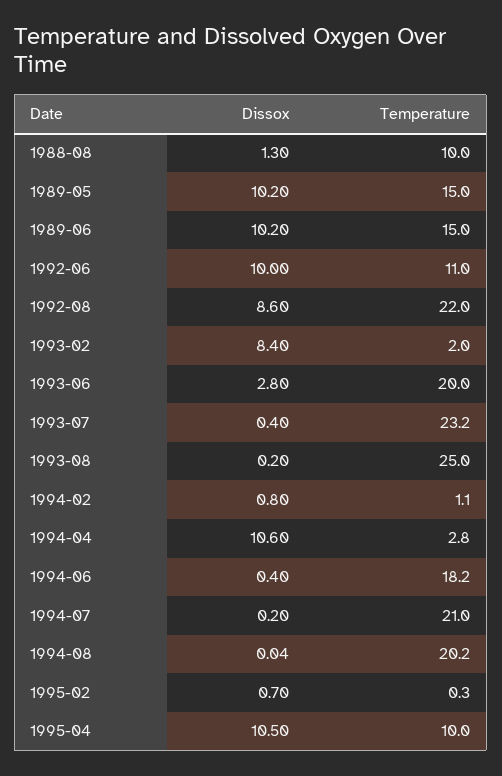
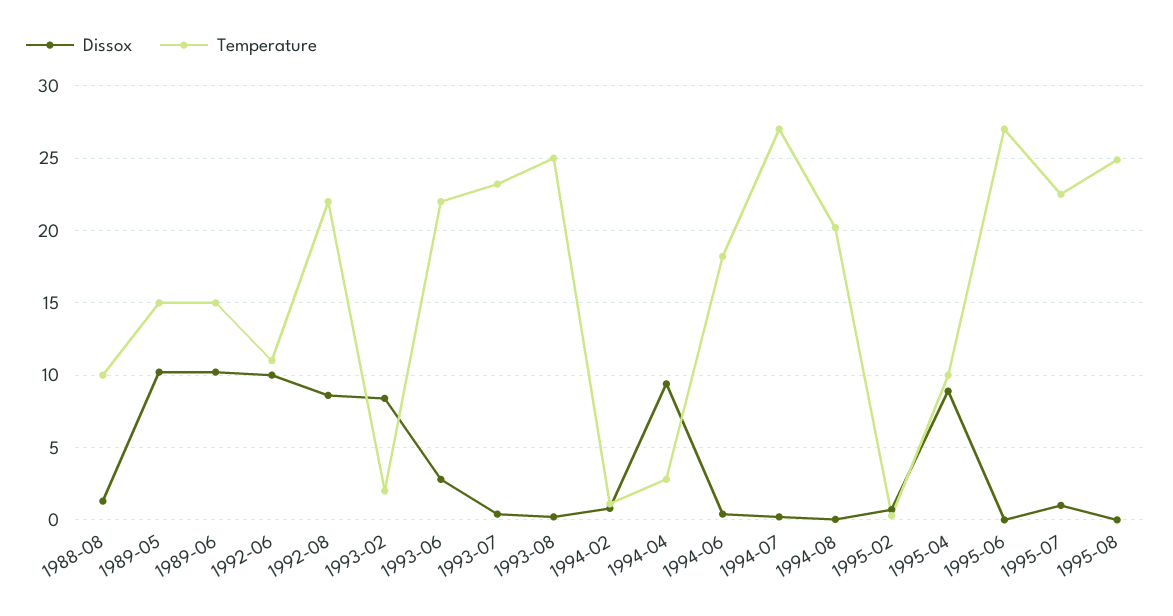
Temperature, 1993-06: 20 -> 22
Dissox, 1994-04: 10.6 -> 9.5
Temperature, 1994-07: 21 -> 27
Dissox, 1995-04: 10.5 -> 9
Dissox, 1995-06: none -> 0
Temperature, 1995-06: none -> 27
Dissox, 1995-07: none -> 1
Temperature, 1995-07: none -> 22.5
Dissox, 1995-08: none -> 0
Temperature, 1995-08: none -> 25

